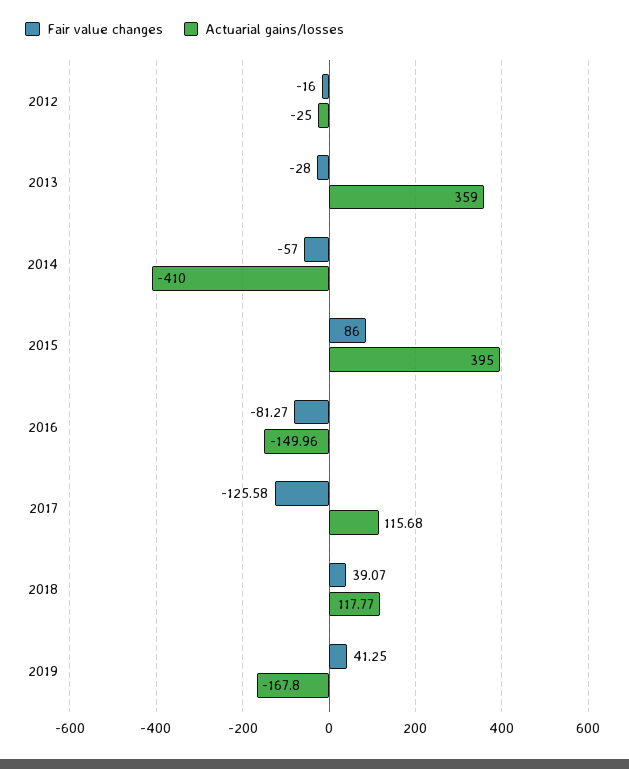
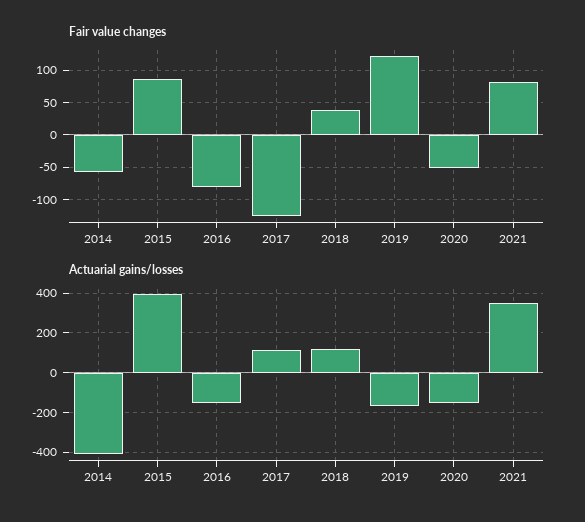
Fair value changes, 2012: -16 -> none
Actuarial gains/losses, 2012: -25 -> none
Fair value changes, 2013: -28 -> none
Actuarial gains/losses, 2013: 359 -> none
Fair value changes, 2019: 41.25 -> 120
Fair value changes, 2020: none -> -50
Fair value changes, 2021: none -> 80
Actuarial gains/losses, 2020: none -> -150
Actuarial gains/losses, 2021: none -> 350

